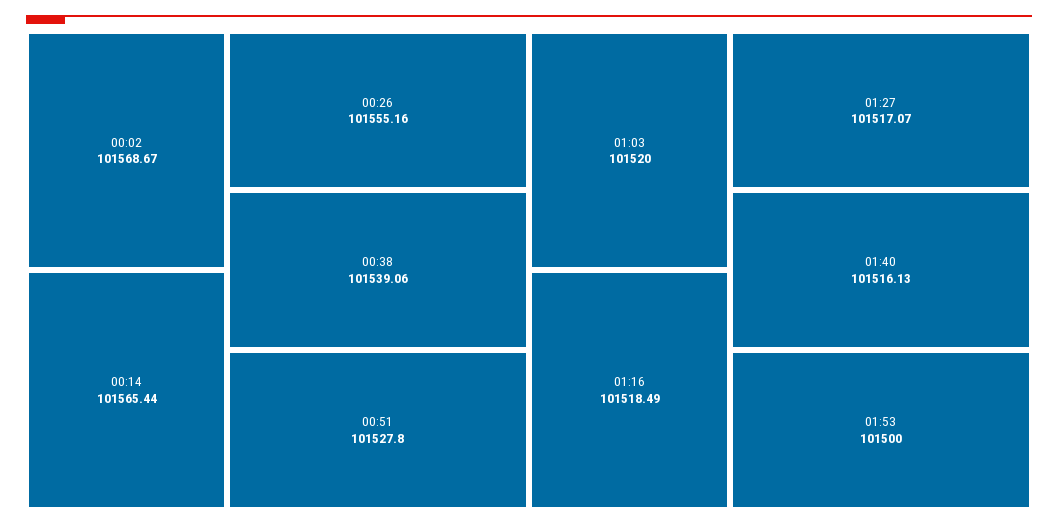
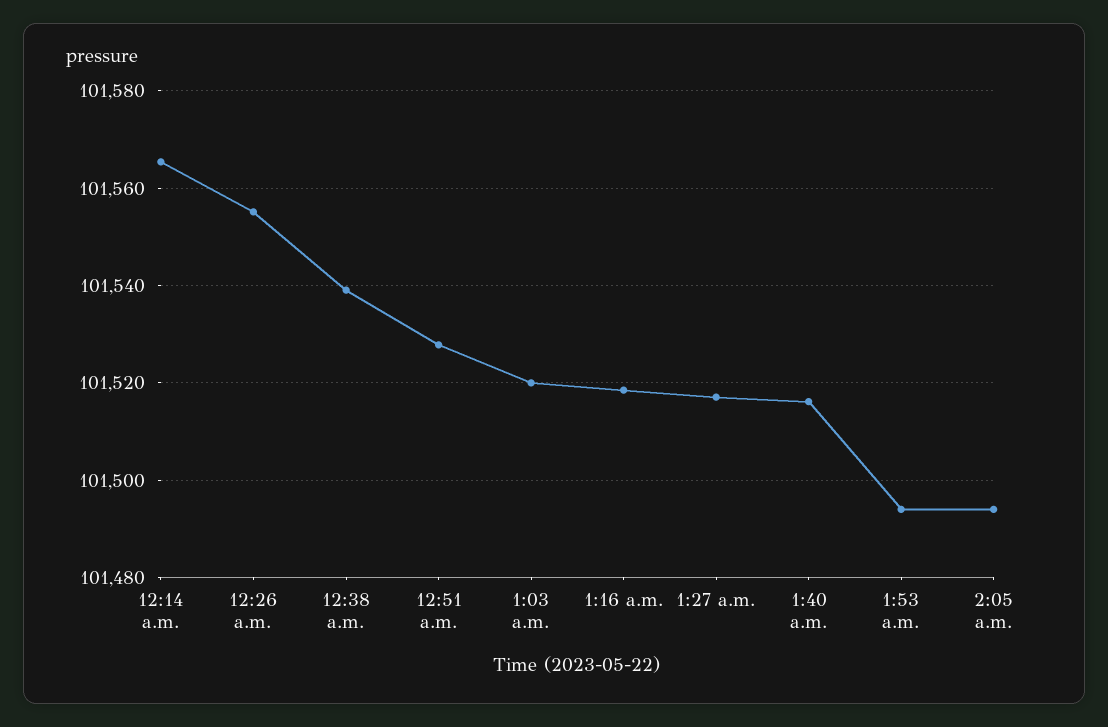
00:02: 101568.67 -> none
01:53: 101500 -> 101494
2:05 a.m.: none -> 101494

